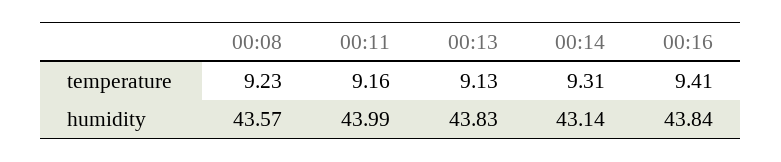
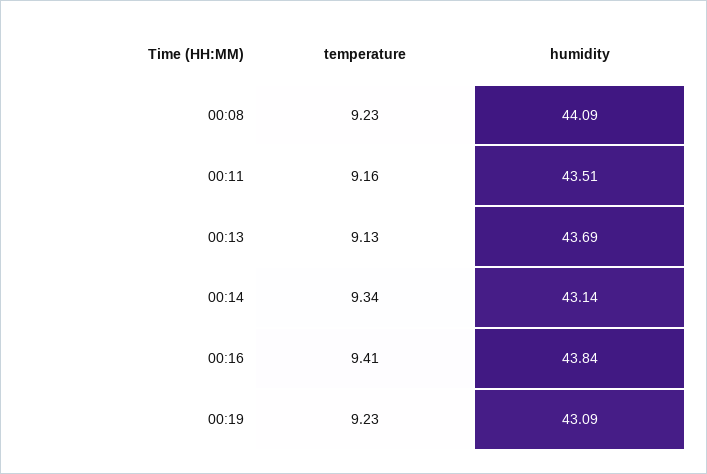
00:14, temperature: 9.31 -> 9.34
00:08, humidity: 43.57 -> 44.09
00:11, humidity: 43.99 -> 43.51
00:13, humidity: 43.83 -> 43.69
00:19, temperature: none -> 9.23
00:19, humidity: none -> 43.09

